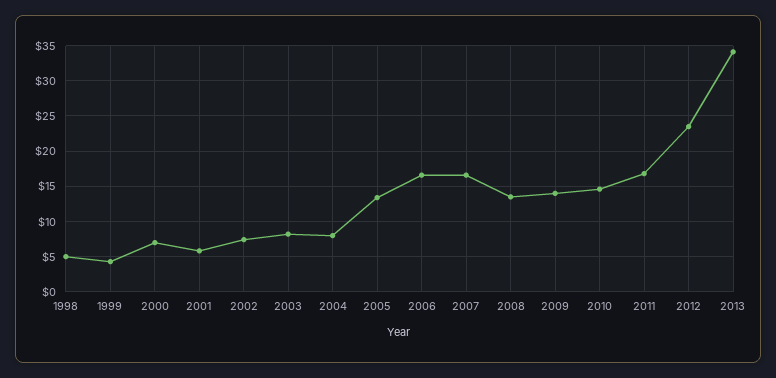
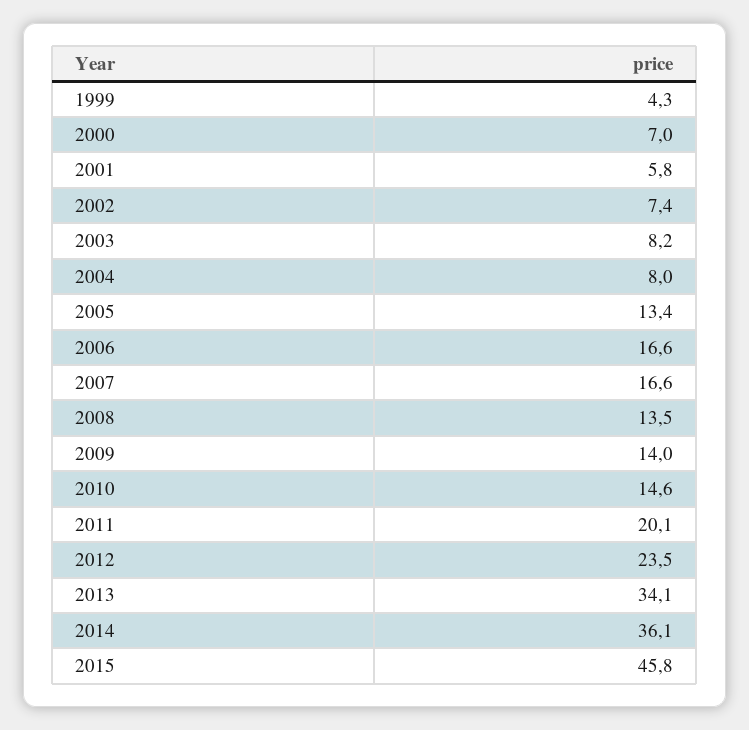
1998: 5 -> none
2011: 17 -> 20.1
2014: none -> 36.1
2015: none -> 45.8

